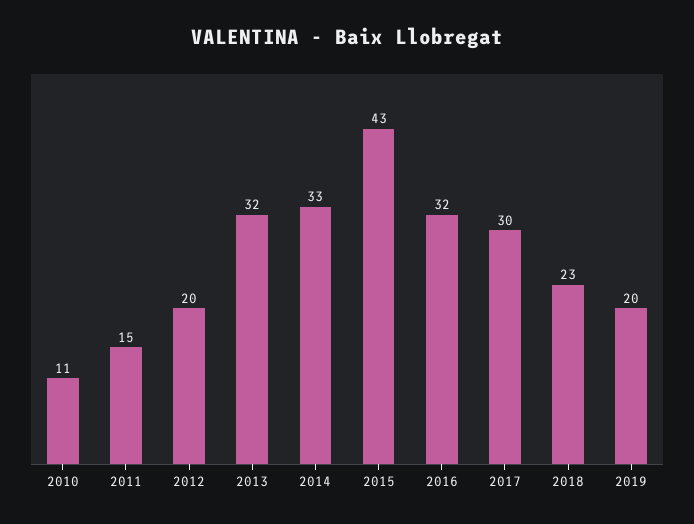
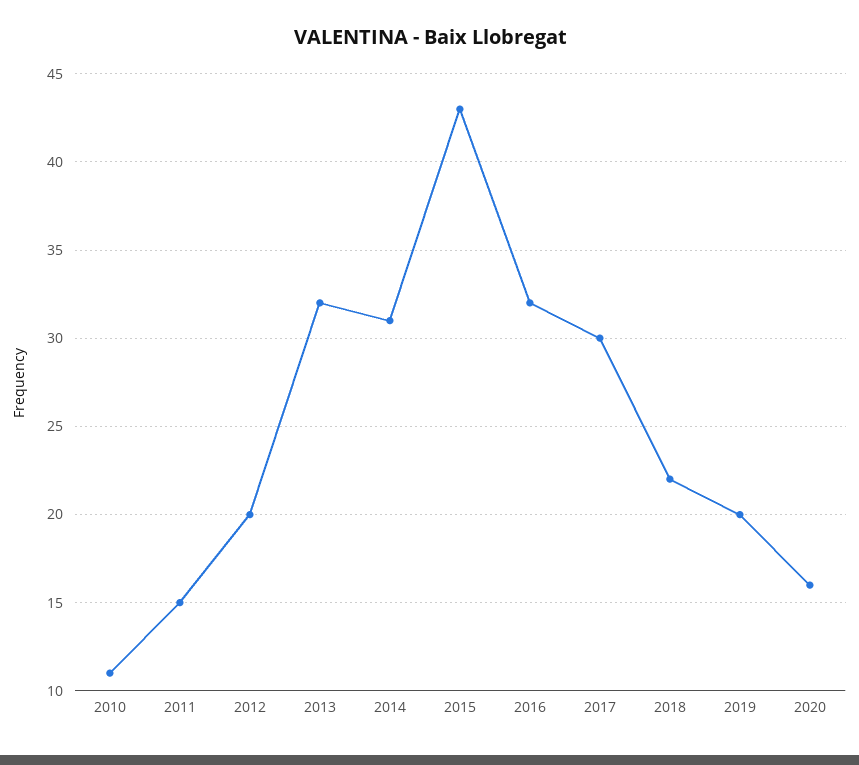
2014: 33 -> 31
2018: 23 -> 22
2020: none -> 16

